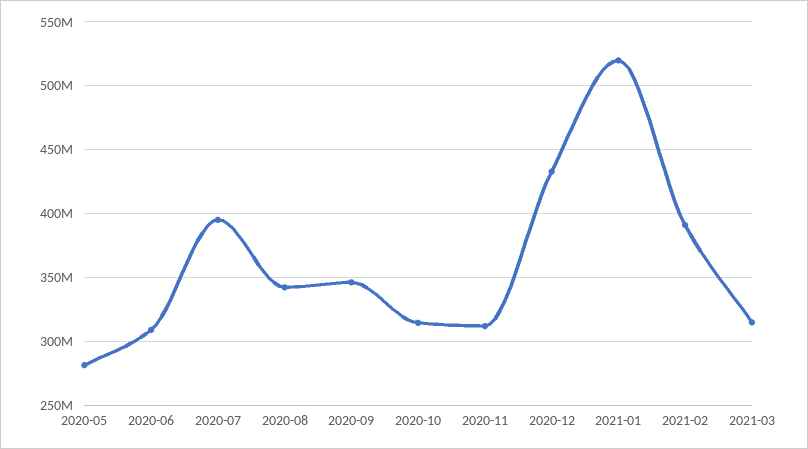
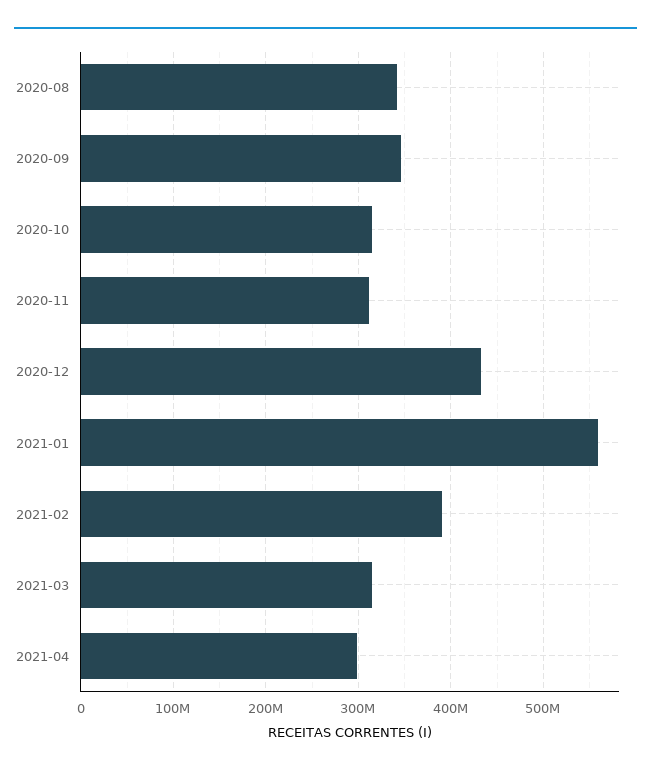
2020-05: 280000000 -> none
2020-06: 310000000 -> none
2020-07: 395000000 -> none
2021-01: 520000000 -> 560000000
2021-04: none -> 300000000

